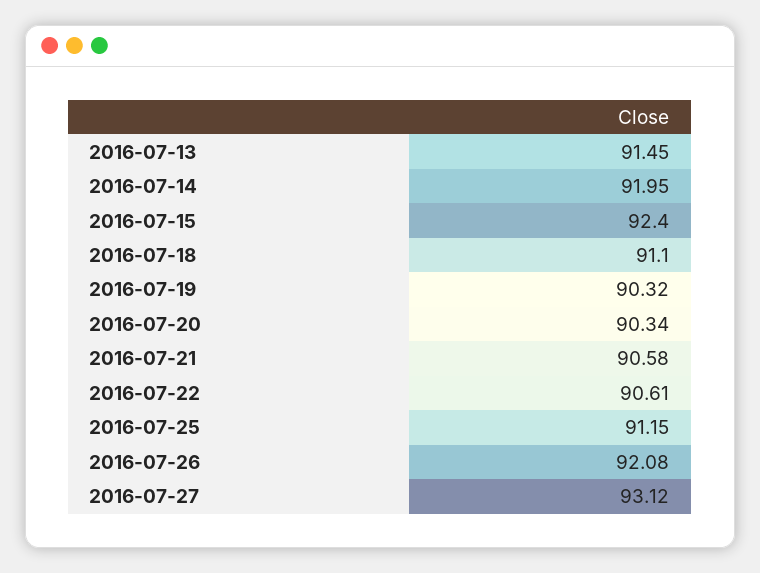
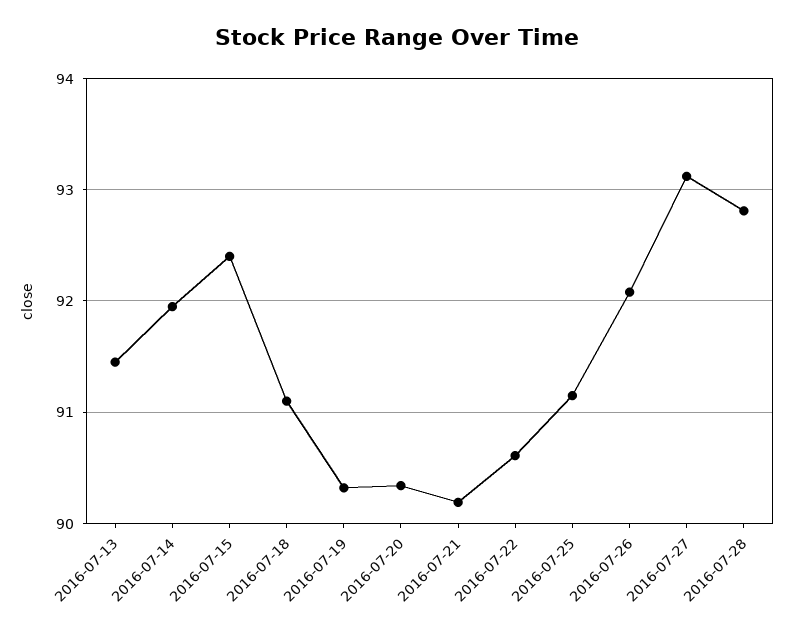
2016-07-21: 90.58 -> 90.2
2016-07-28: none -> 92.8

